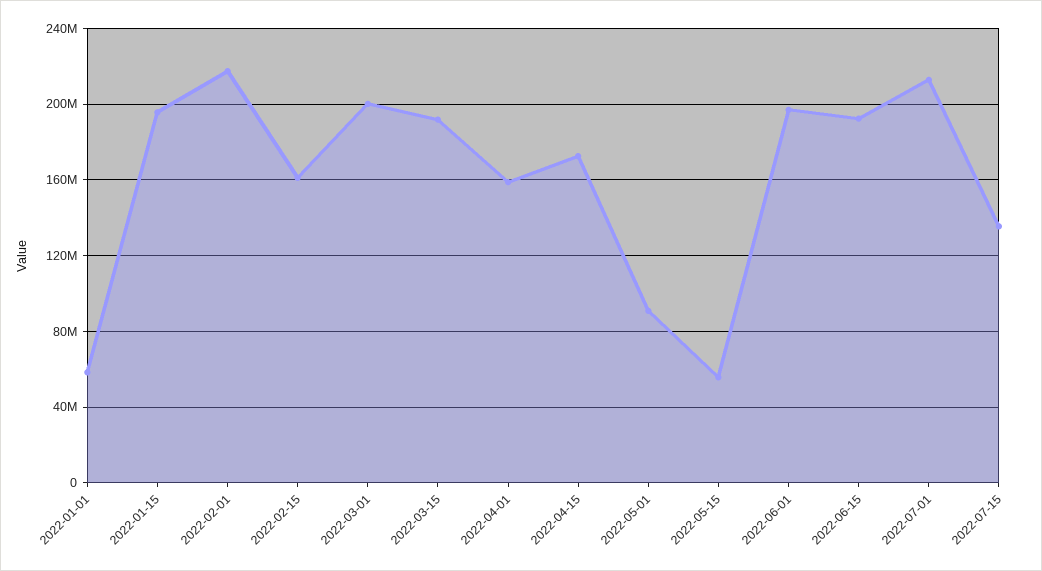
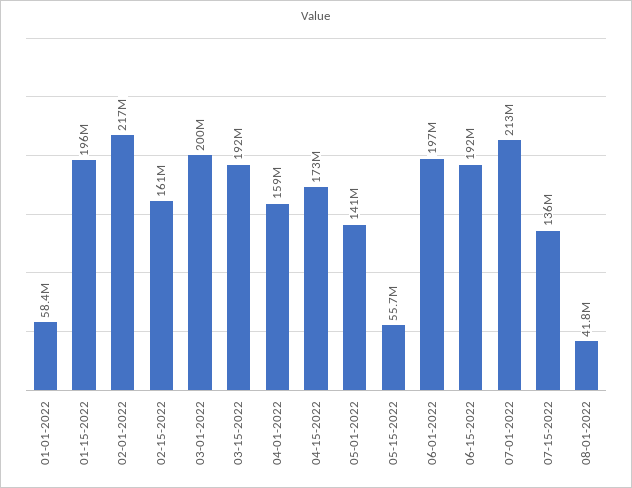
2022-05-01: 90000000 -> 141000000
08-01-2022: none -> 41800000

